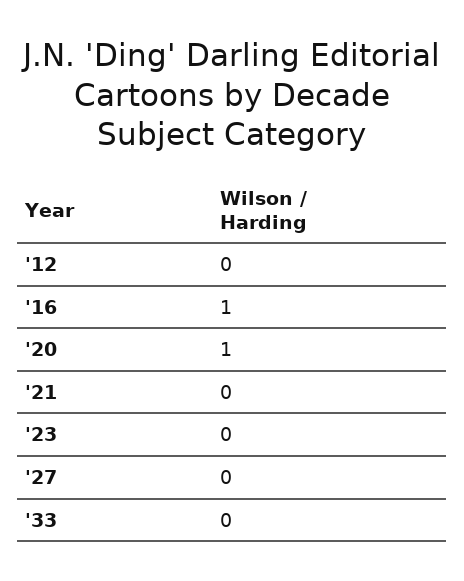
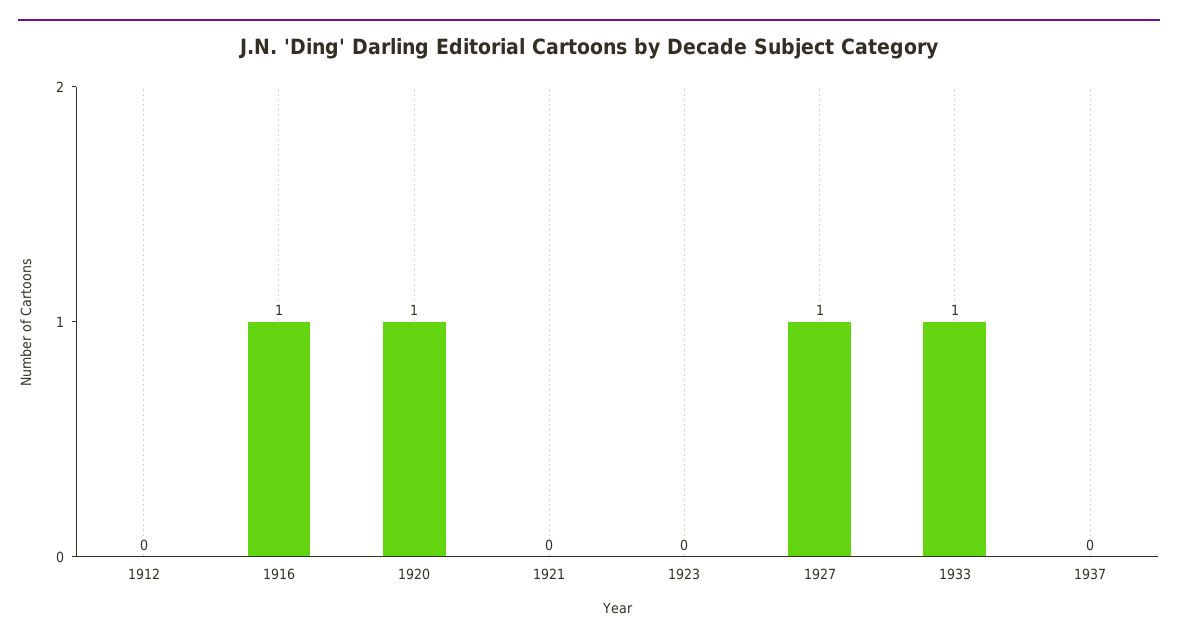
'27: 0 -> 1
'33: 0 -> 1
1937: none -> 0

